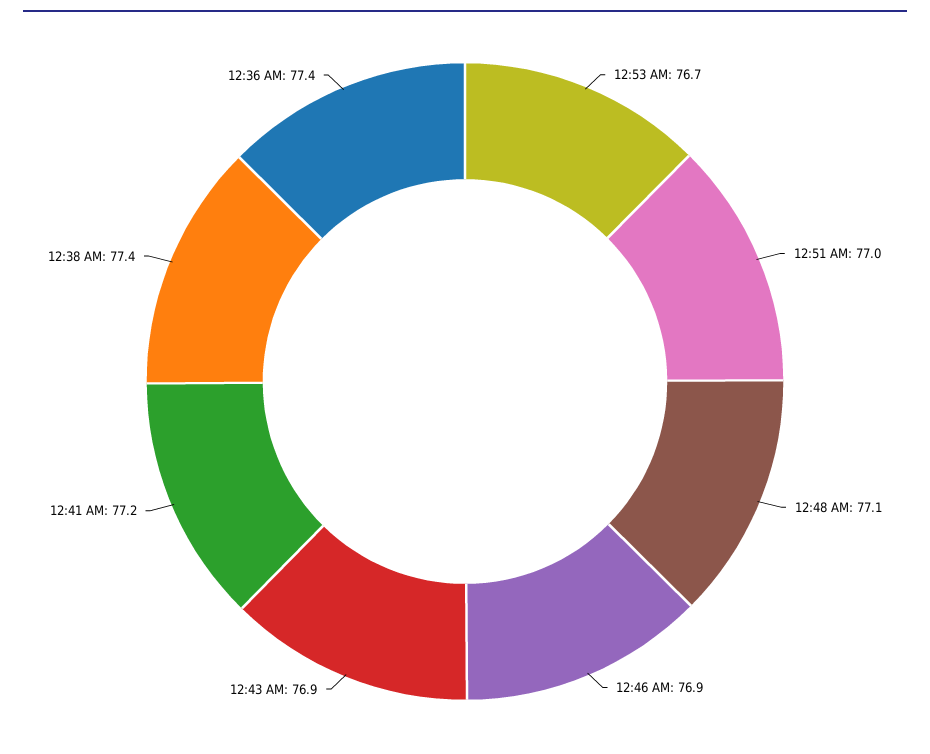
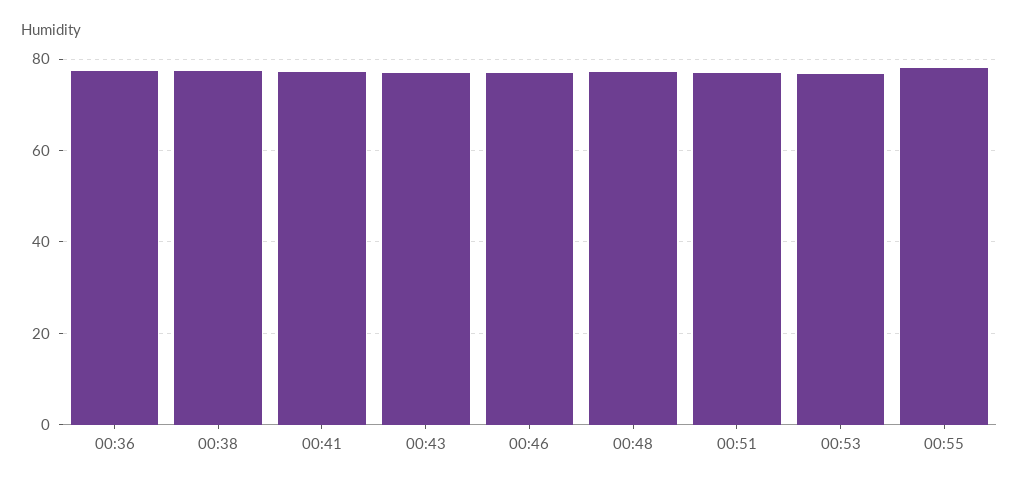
00:55: none -> 78

